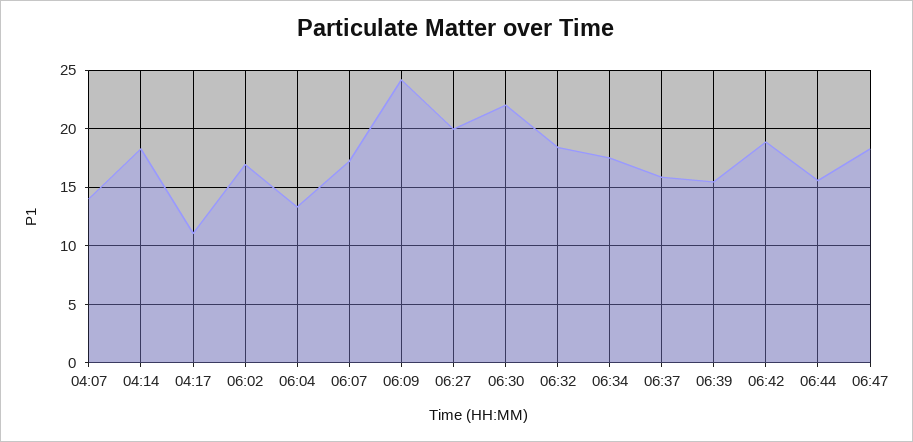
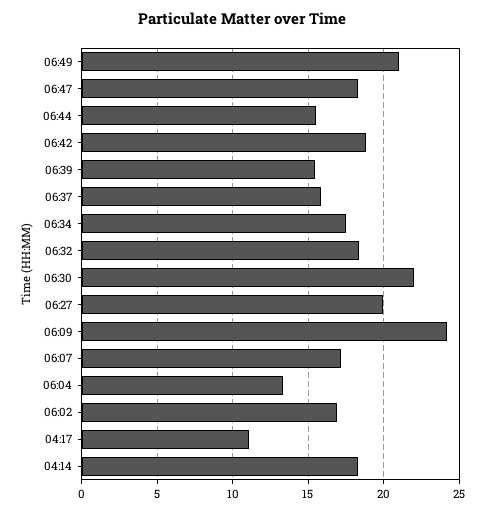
04:07: 14 -> none
06:49: none -> 21

